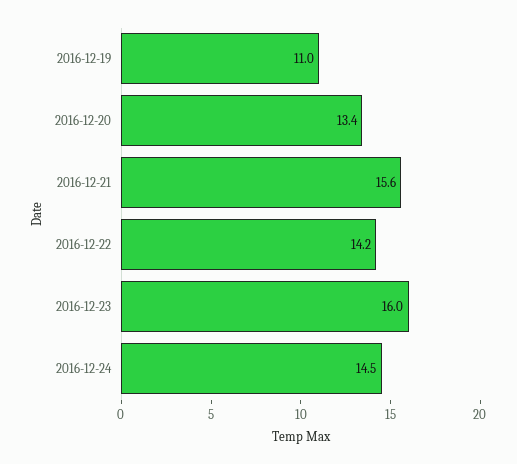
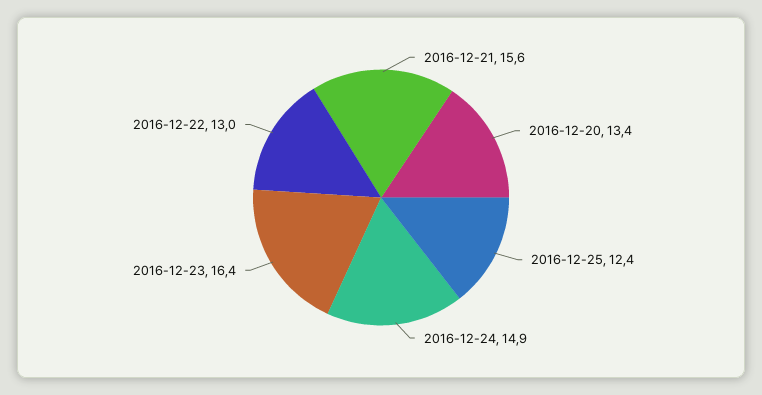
2016-12-19: 11 -> none
2016-12-22: 14.2 -> 13
2016-12-23: 16 -> 16.4
2016-12-24: 14.5 -> 14.9
2016-12-25: none -> 12.4

